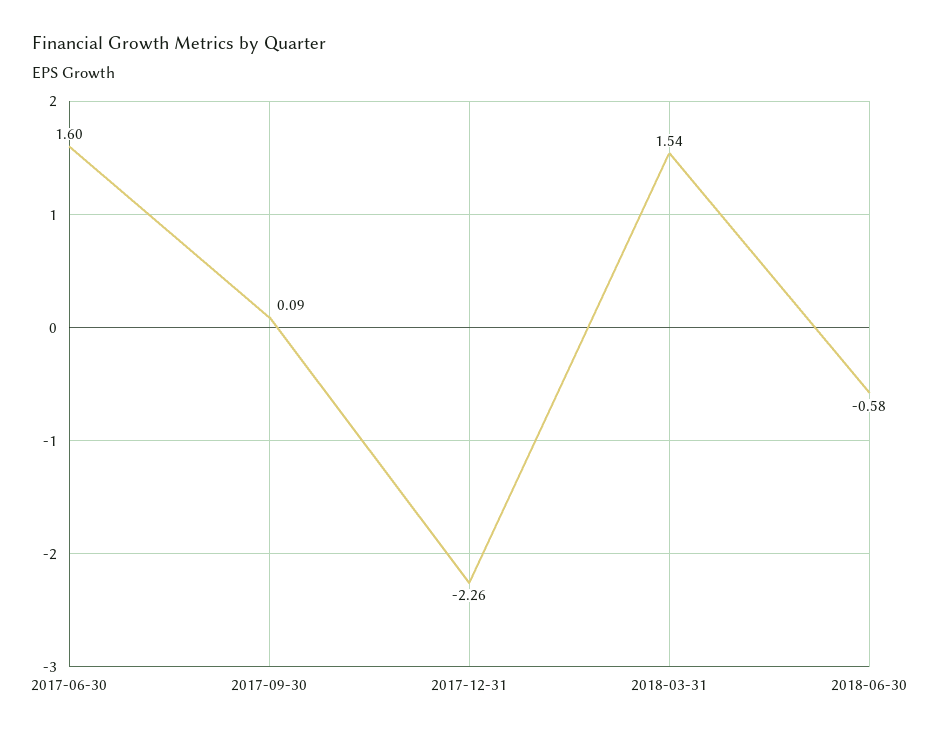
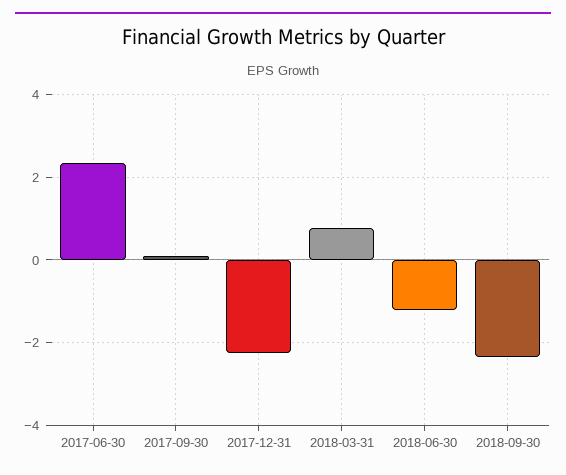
2017-06-30: 1.6 -> 2.4
2018-03-31: 1.54 -> 0.8
2018-06-30: -0.58 -> -1.2
2018-09-30: none -> -2.4

